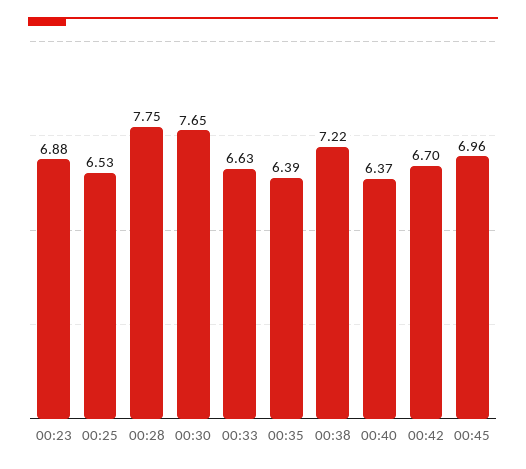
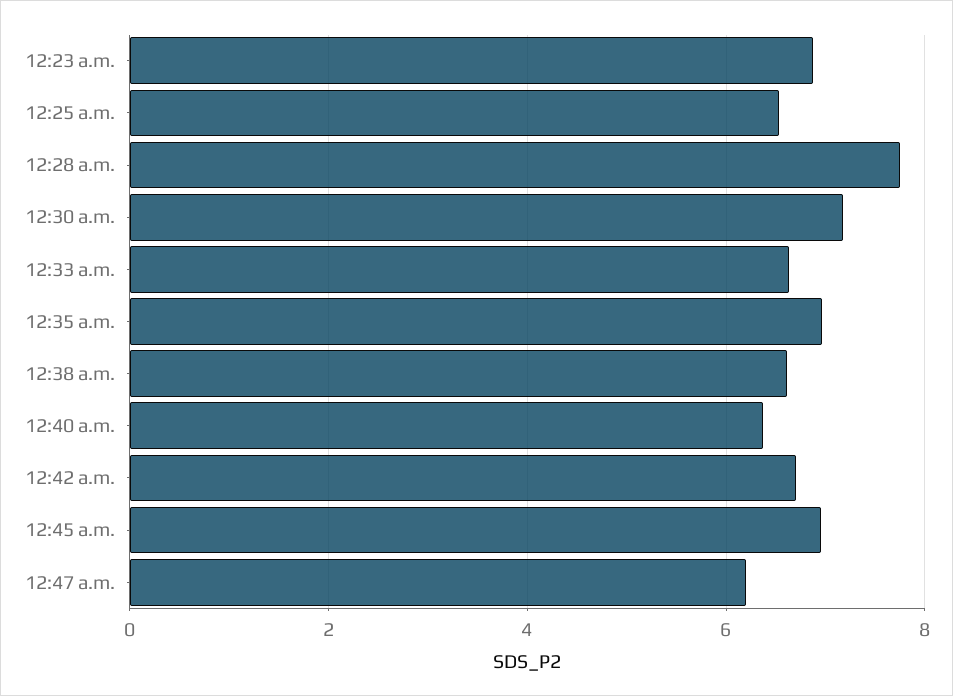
00:30: 7.65 -> 7.2
00:35: 6.39 -> 7
00:38: 7.22 -> 6.6
12:47 a.m.: none -> 6.2

